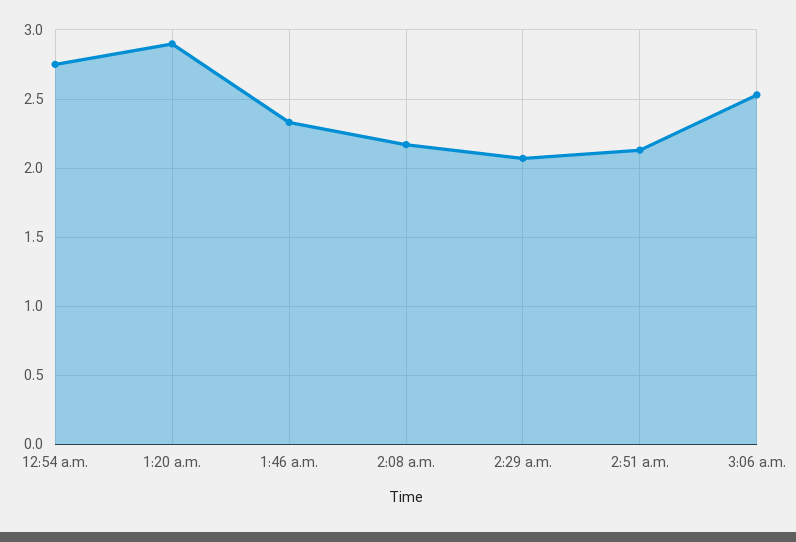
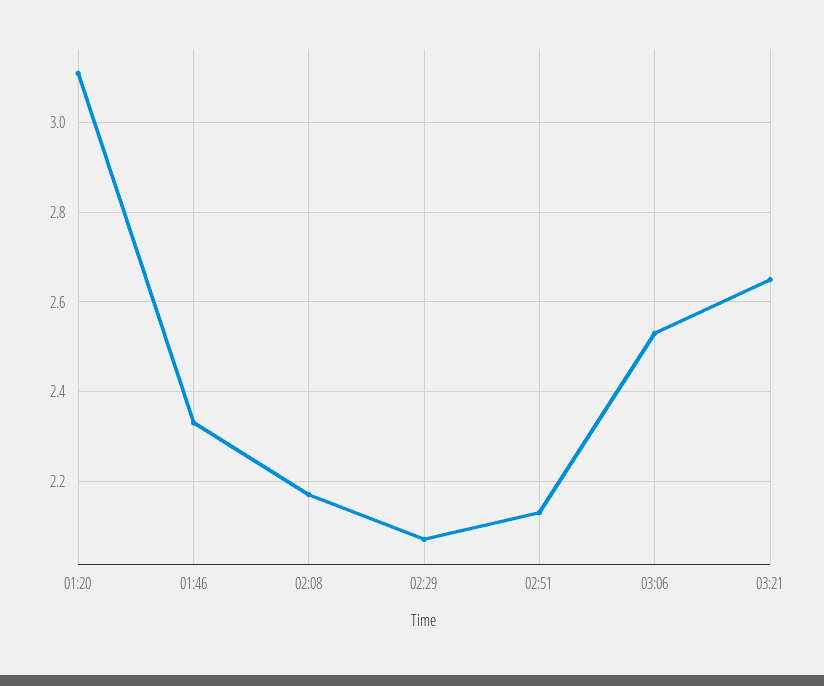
12:54 a.m.: 2.75 -> none
1:20 a.m.: 2.9 -> 3.1
03:21: none -> 2.65

